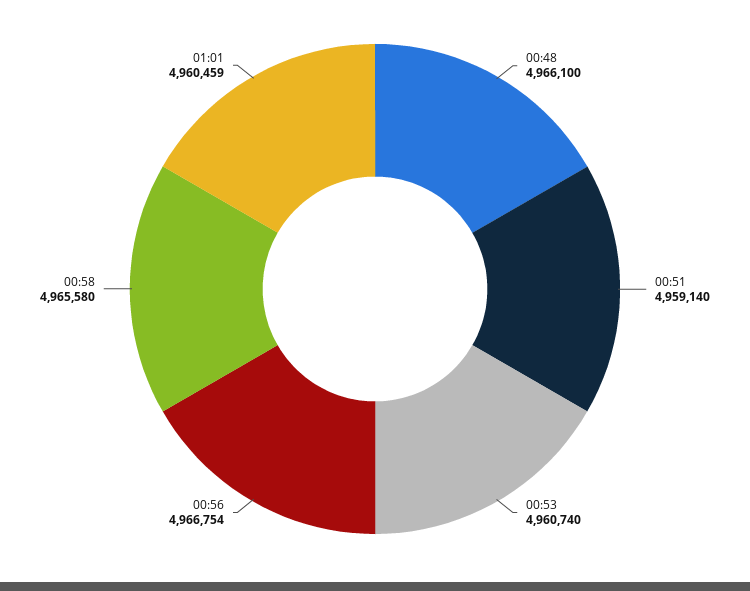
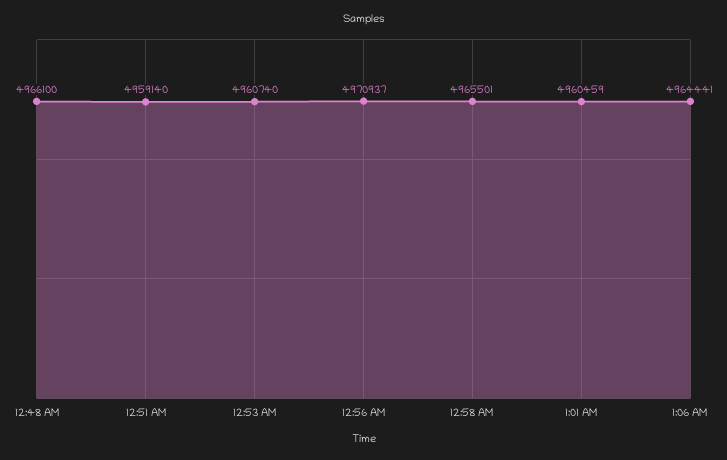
00:56: 4966754 -> 4970937
00:58: 4965580 -> 4965501
1:06 AM: none -> 4964441

